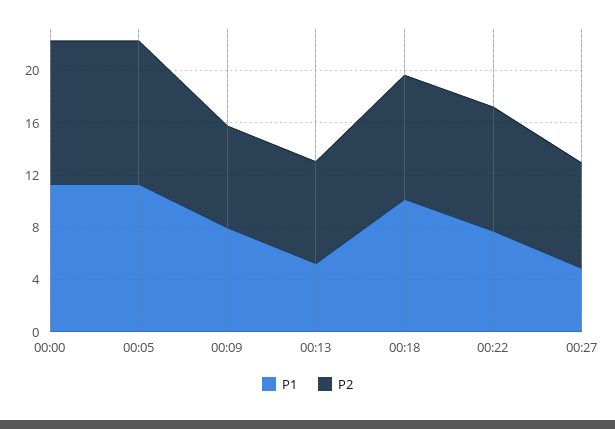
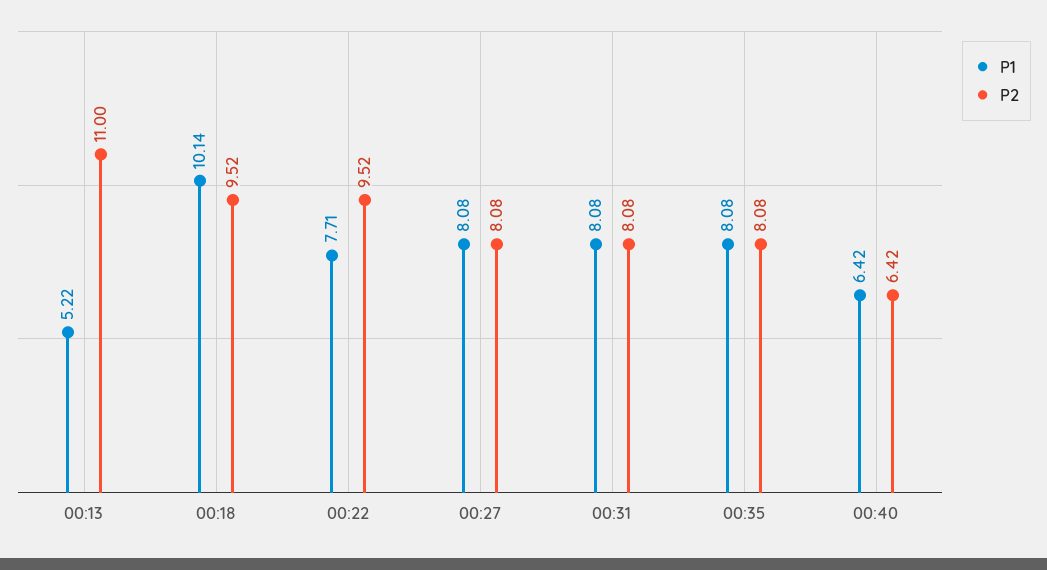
P1, 00:00: 11 -> none
P2, 00:00: 11 -> none
P1, 00:05: 11 -> none
P2, 00:05: 11 -> none
P1, 00:09: 8 -> none
P2, 00:09: 8 -> none
P2, 00:13: 8 -> 11
P1, 00:27: 5 -> 8.08
P1, 00:31: none -> 8.08
P2, 00:31: none -> 8.08
P1, 00:35: none -> 8.08
P2, 00:35: none -> 8.08
P1, 00:40: none -> 6.42
P2, 00:40: none -> 6.42

